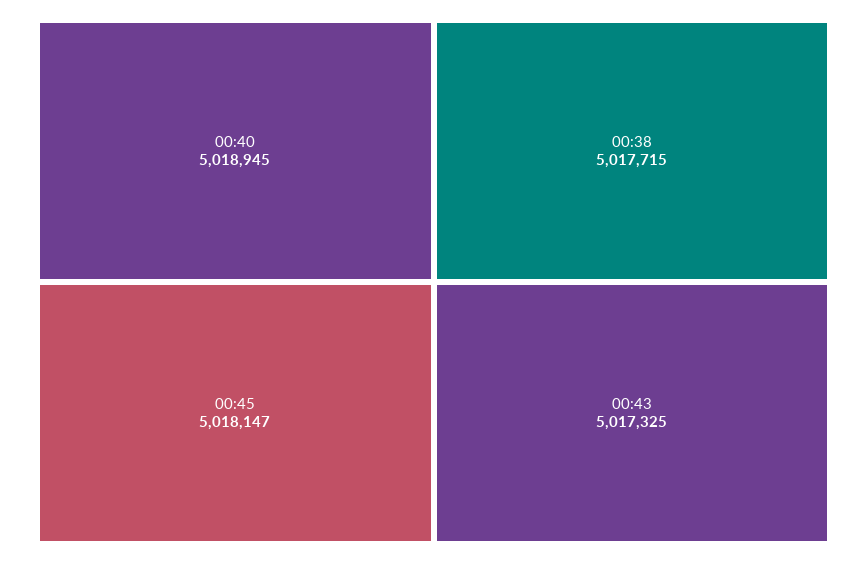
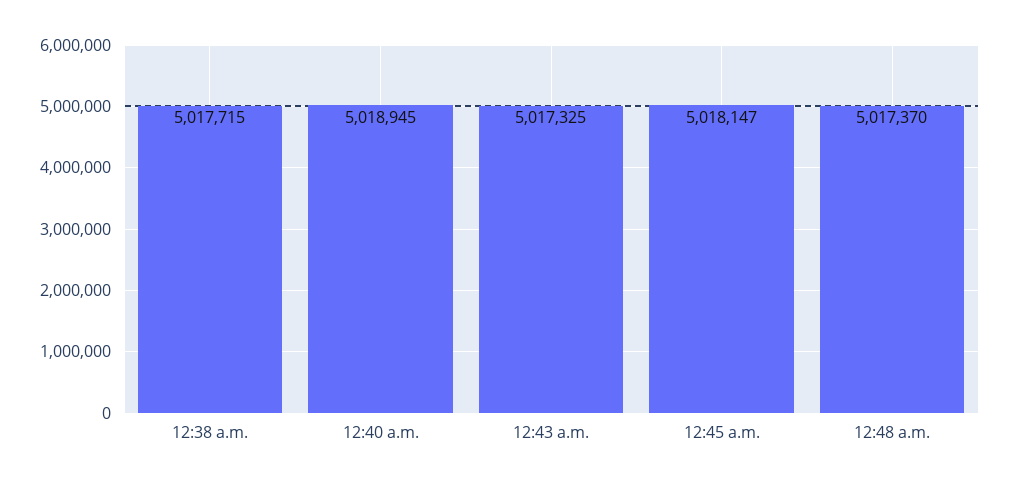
12:48 a.m.: none -> 5017370

